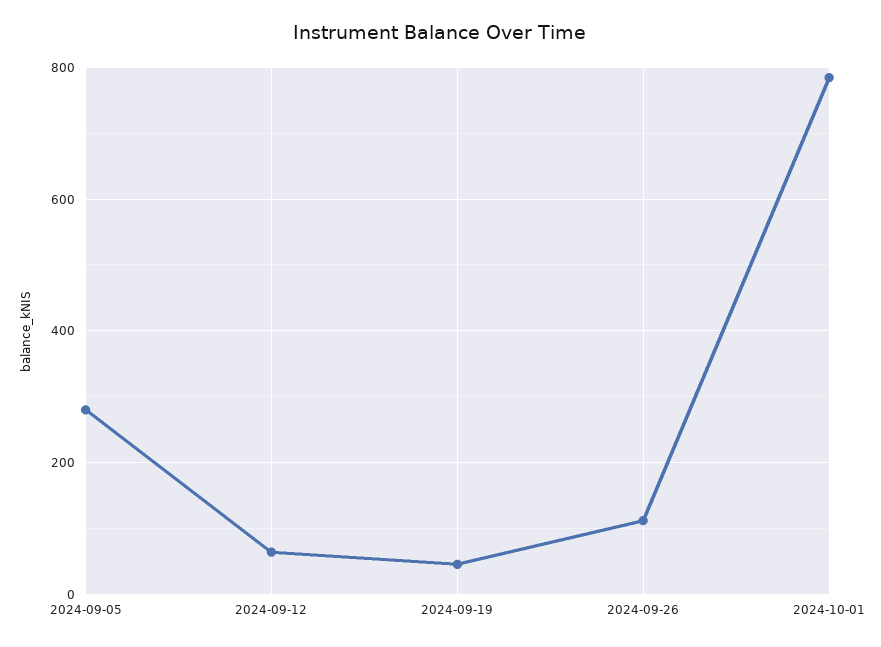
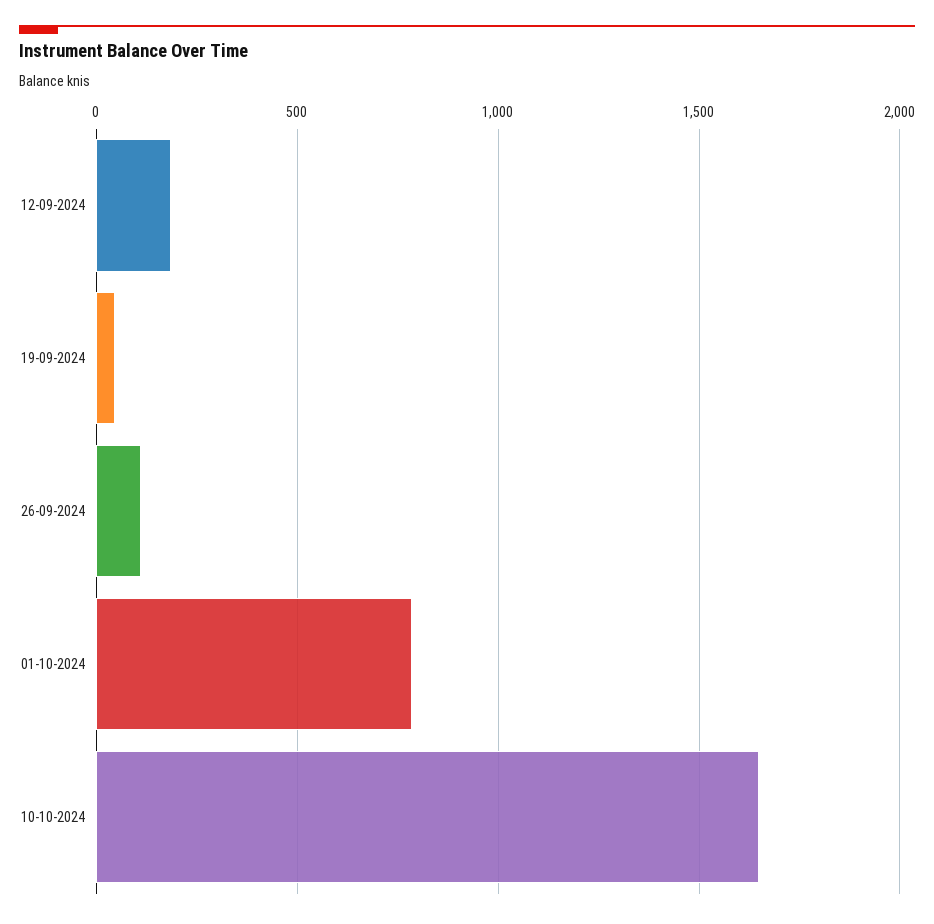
2024-09-05: 280 -> none
2024-09-12: 60 -> 200
10-10-2024: none -> 1650

